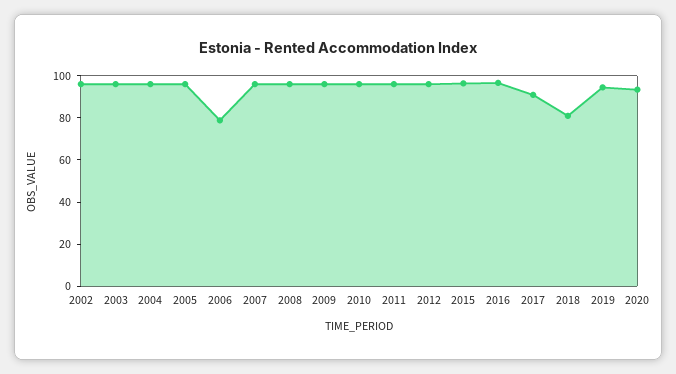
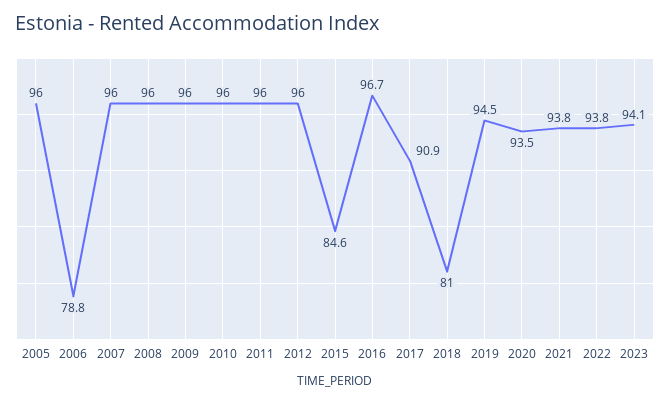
2002: 95 -> none
2003: 95 -> none
2004: 95 -> none
2015: 95 -> 84.6
2021: none -> 93.8
2022: none -> 93.8
2023: none -> 94.1

